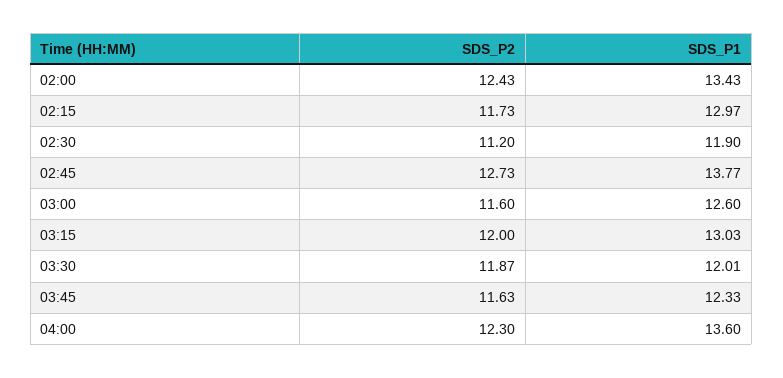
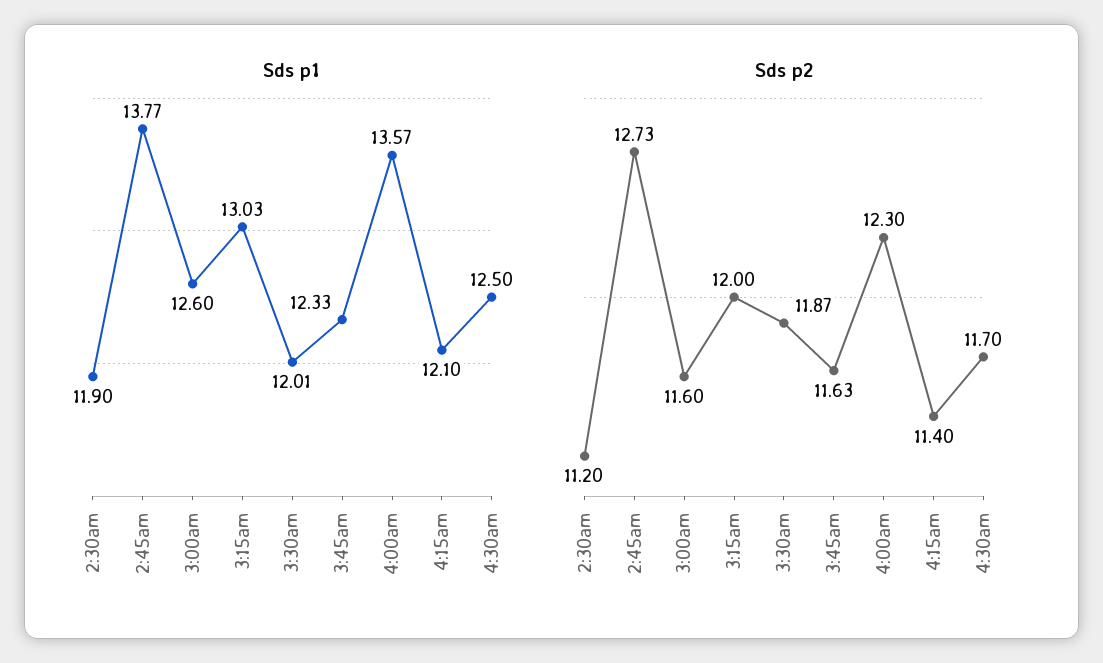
SDS_P2, 02:00: 12.43 -> none
SDS_P1, 02:00: 13.43 -> none
SDS_P2, 02:15: 11.73 -> none
SDS_P1, 02:15: 12.97 -> none
SDS_P1, 04:00: 13.6 -> 13.57
SDS_P1, 4:15am: none -> 12.1
SDS_P1, 4:30am: none -> 12.5
SDS_P2, 4:15am: none -> 11.4
SDS_P2, 4:30am: none -> 11.7

